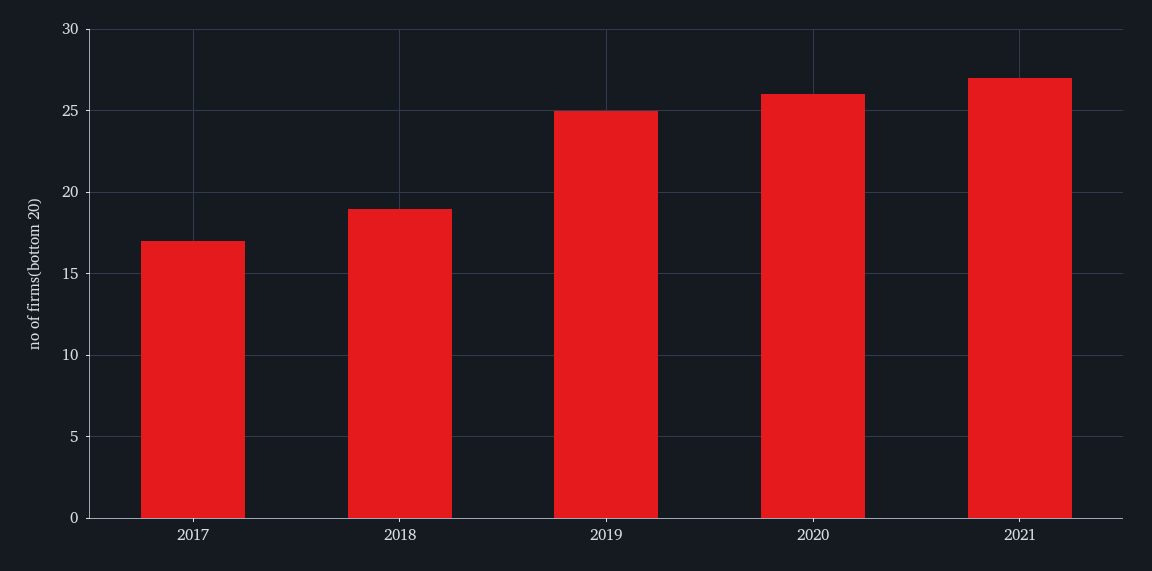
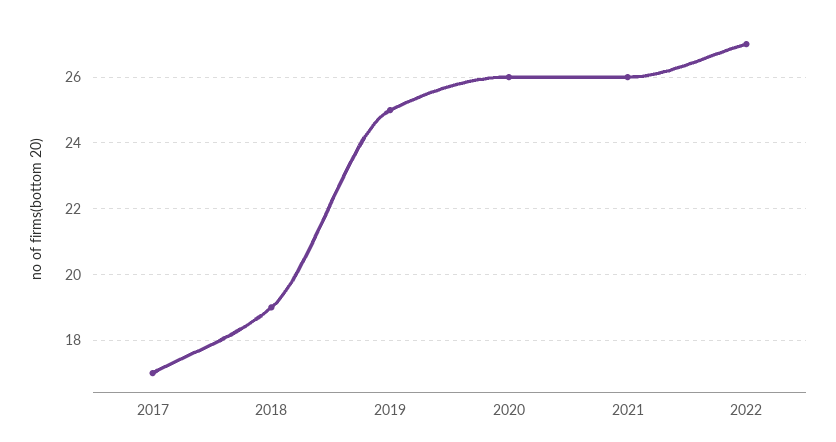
2021: 27 -> 26
2022: none -> 27

